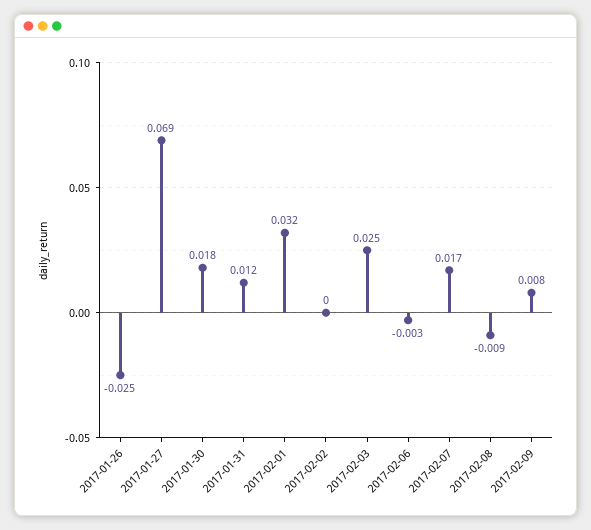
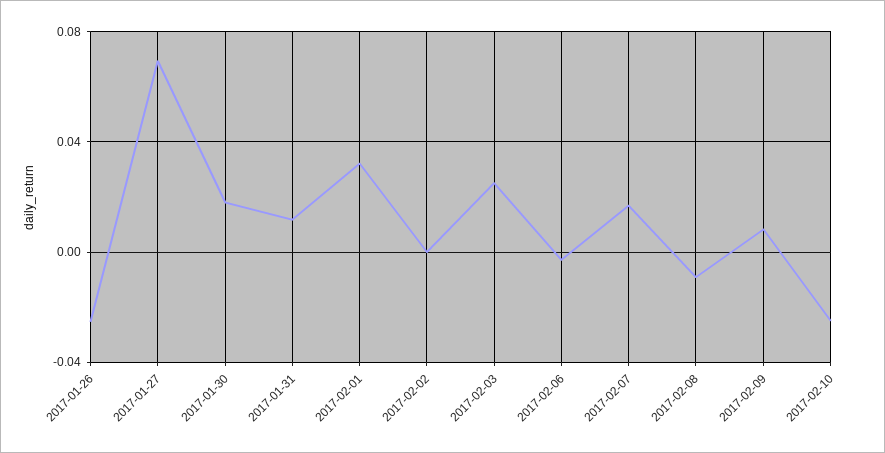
2017-02-10: none -> -0.025

